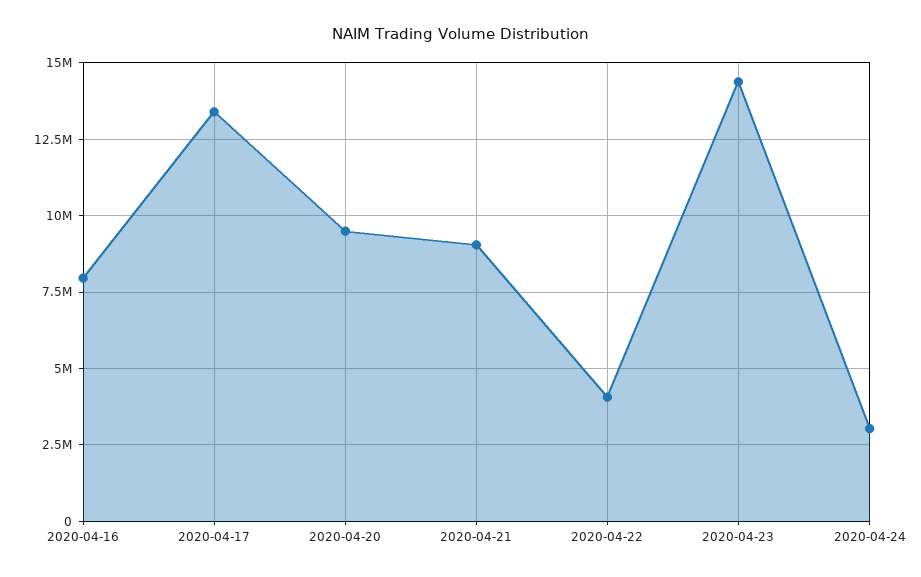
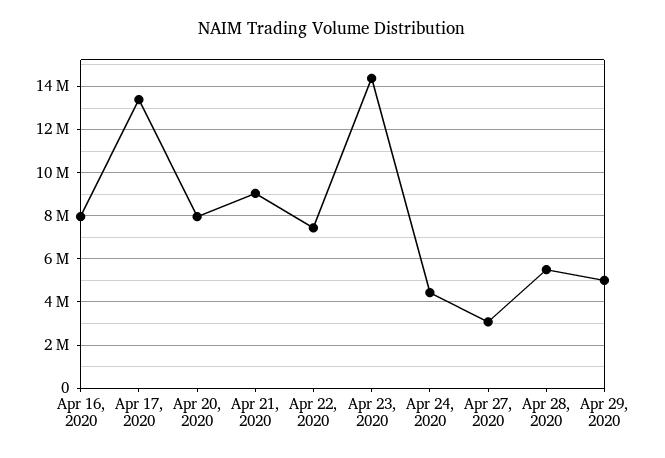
2020-04-20: 9500000 -> 8000000
2020-04-22: 4000000 -> 7500000
2020-04-24: 3000000 -> 4500000
Apr 27, 2020: none -> 3000000
Apr 28, 2020: none -> 5500000
Apr 29, 2020: none -> 5000000

